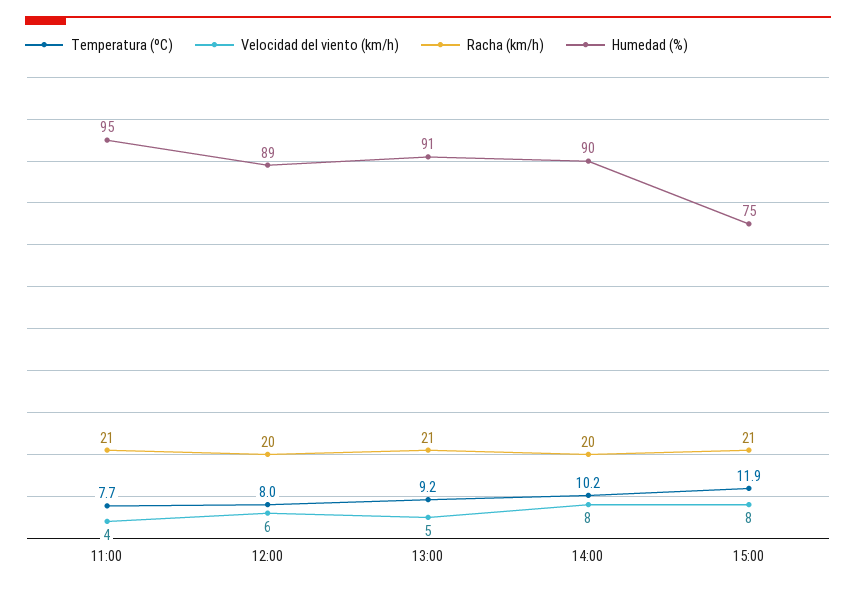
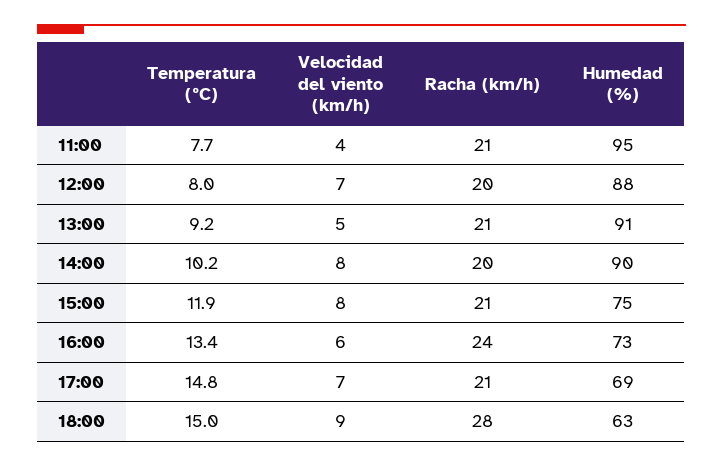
Velocidad del viento (km/h), 12:00: 6 -> 7
Humedad (%), 12:00: 89 -> 88
Temperatura (ºC), 16:00: none -> 13.4
Velocidad del viento (km/h), 16:00: none -> 6
Racha (km/h), 16:00: none -> 24
Humedad (%), 16:00: none -> 73
Temperatura (ºC), 17:00: none -> 14.8
Velocidad del viento (km/h), 17:00: none -> 7
Racha (km/h), 17:00: none -> 21
Humedad (%), 17:00: none -> 69
Temperatura (ºC), 18:00: none -> 15
Velocidad del viento (km/h), 18:00: none -> 9
Racha (km/h), 18:00: none -> 28
Humedad (%), 18:00: none -> 63

